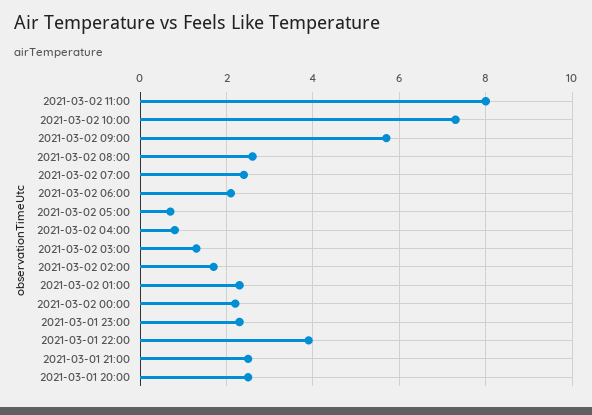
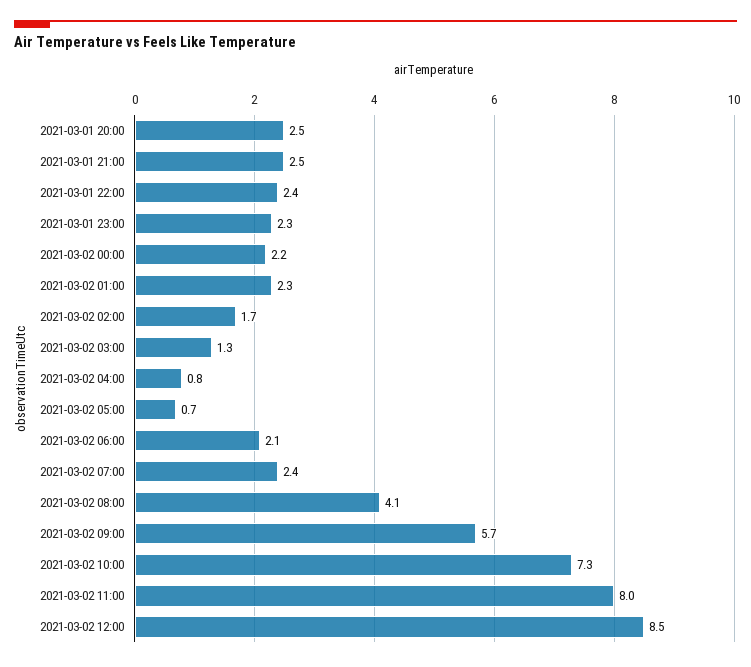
2021-03-02 08:00: 2.5 -> 4.1
2021-03-01 22:00: 4 -> 2.4
2021-03-02 12:00: none -> 8.5

